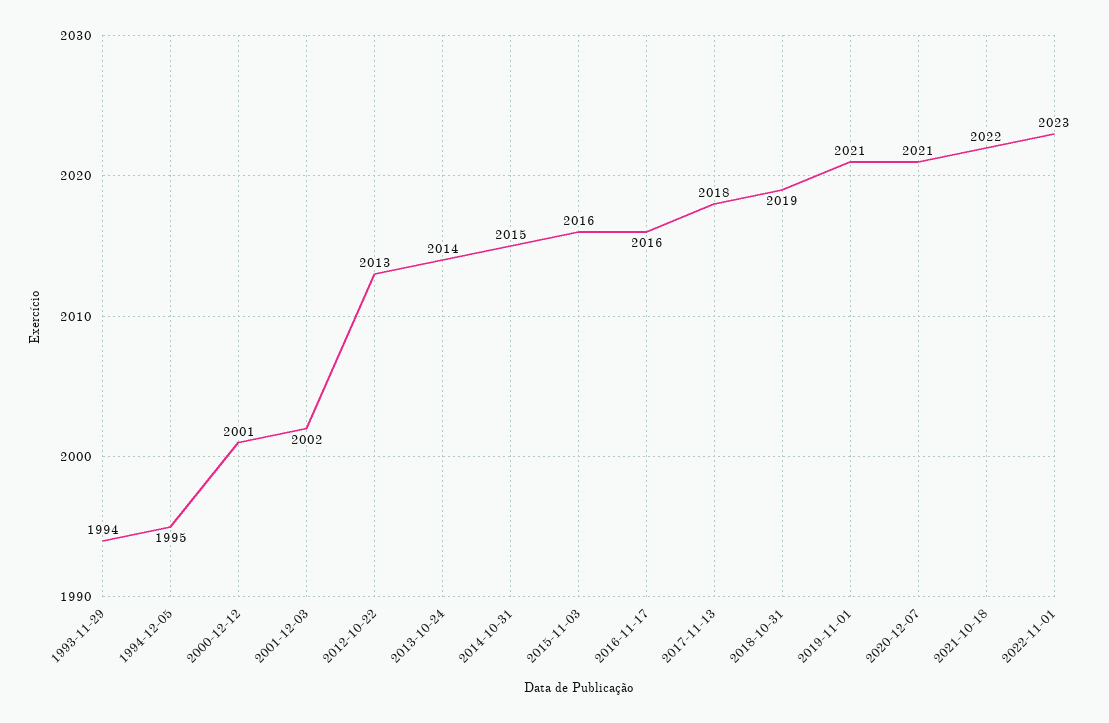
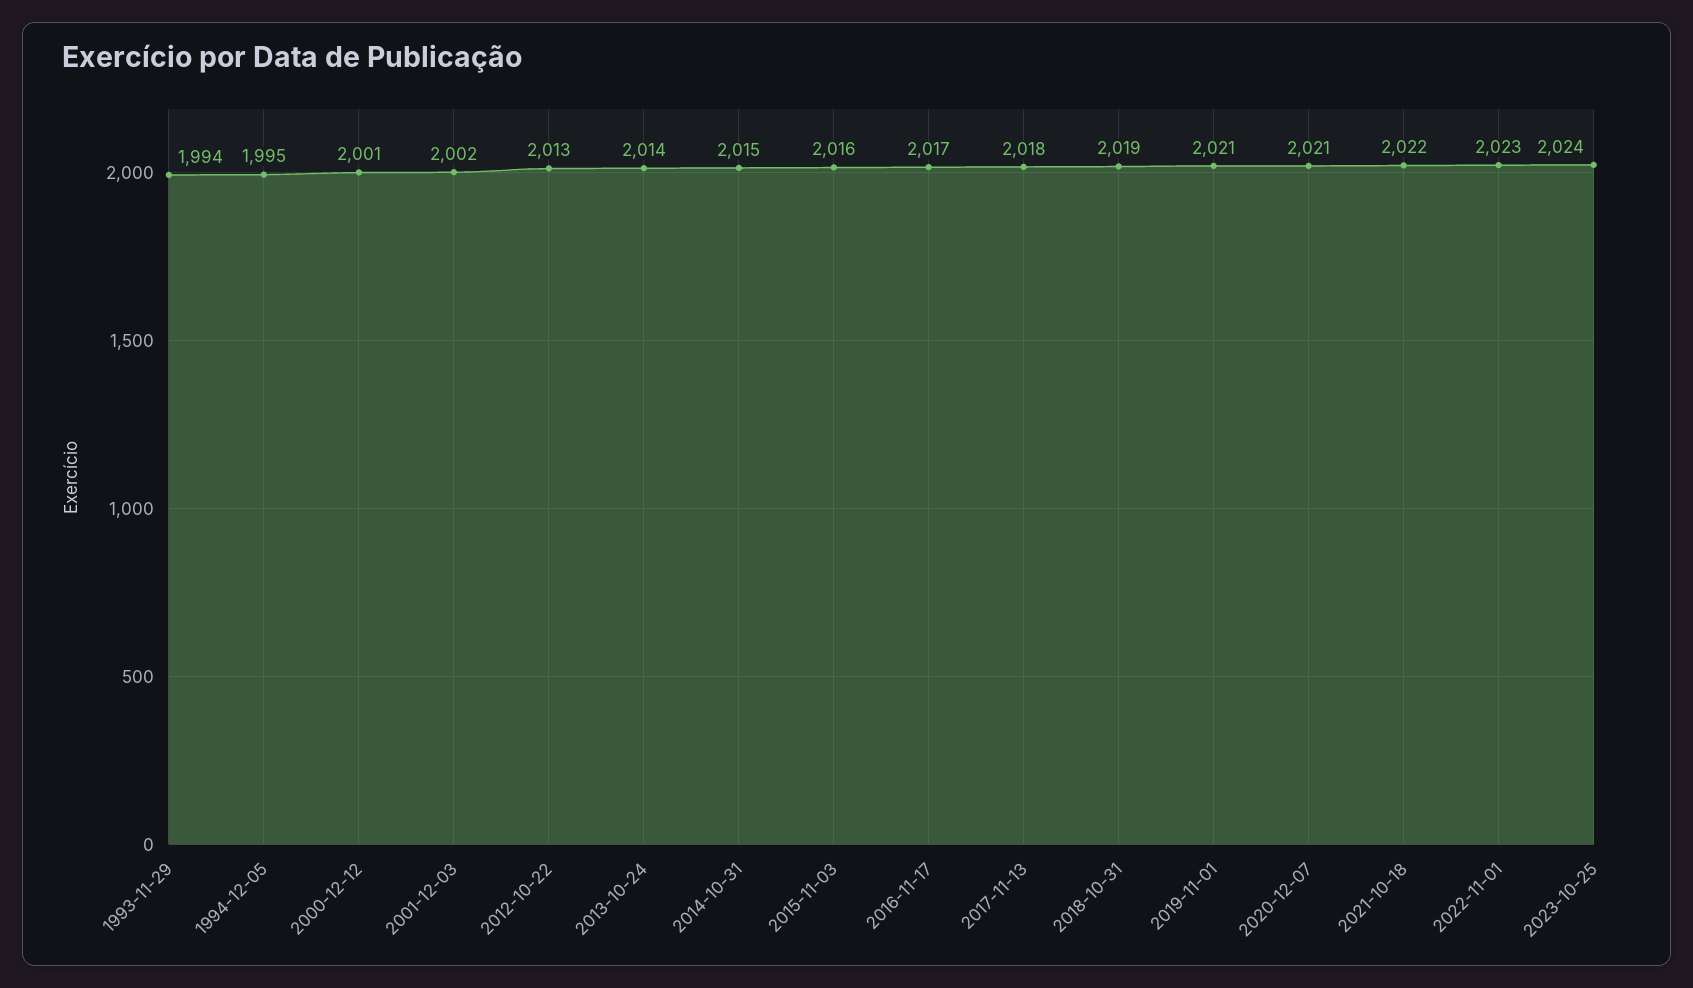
2016-11-17: 2016 -> 2017
2023-10-25: none -> 2024

